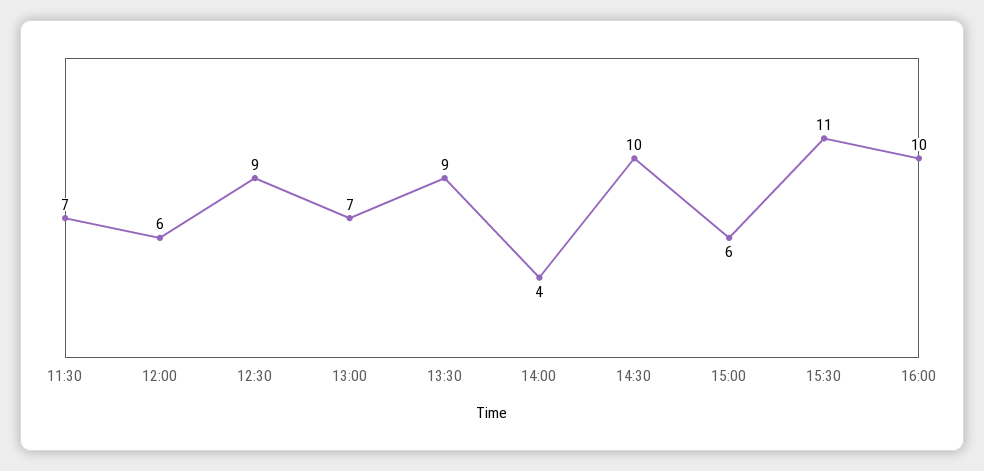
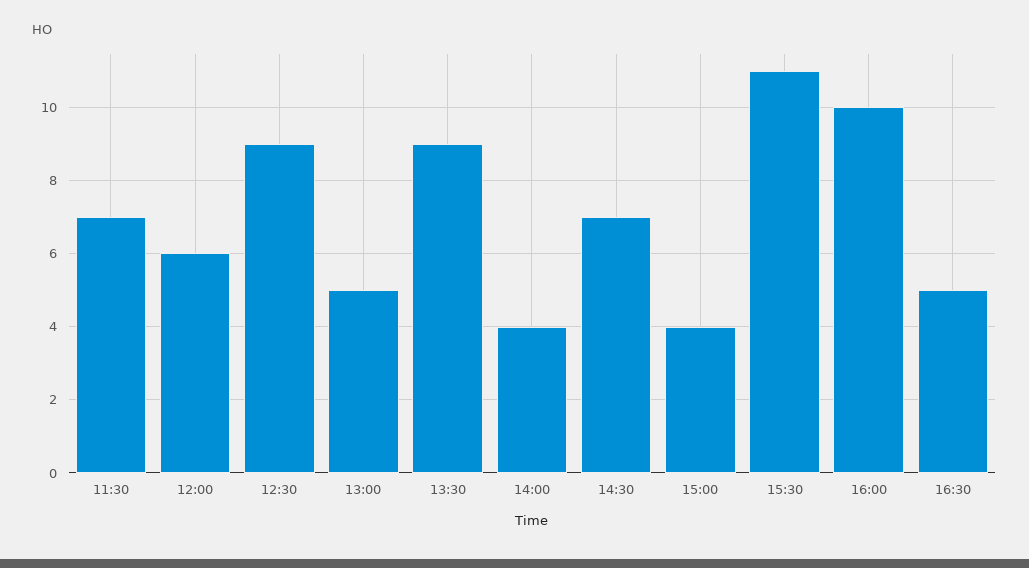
13:00: 7 -> 5
14:30: 10 -> 7
15:00: 6 -> 4
16:30: none -> 5

